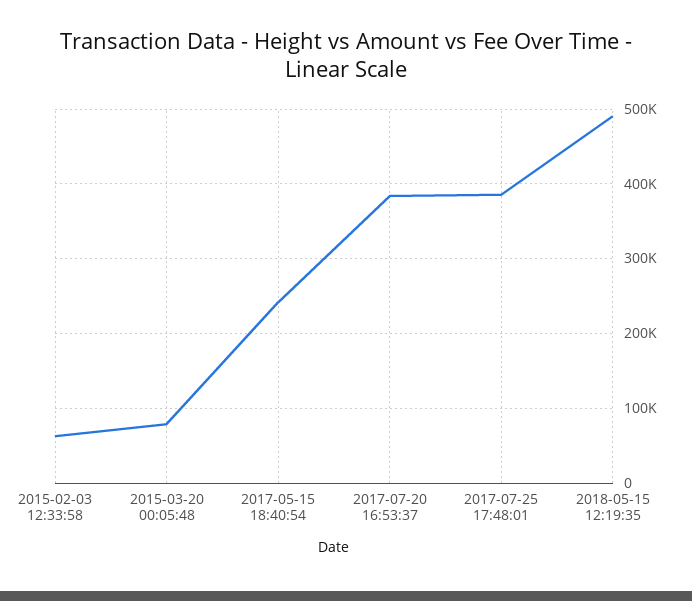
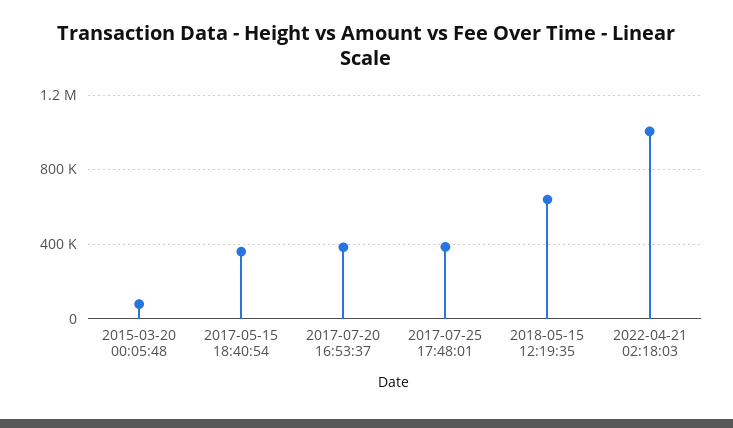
2015-02-03 12:33:58: 60000 -> none
2017-05-15 18:40:54: 240000 -> 350000
2018-05-15 12:19:35: 490000 -> 650000
2022-04-21 02:18:03: none -> 1000000

